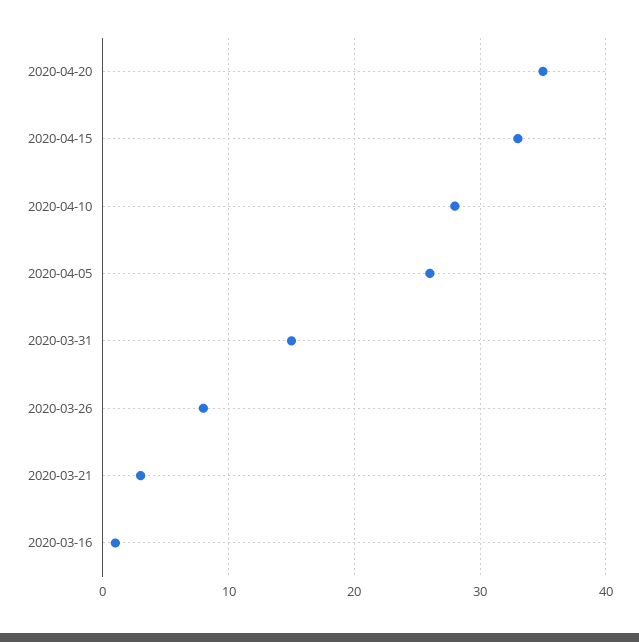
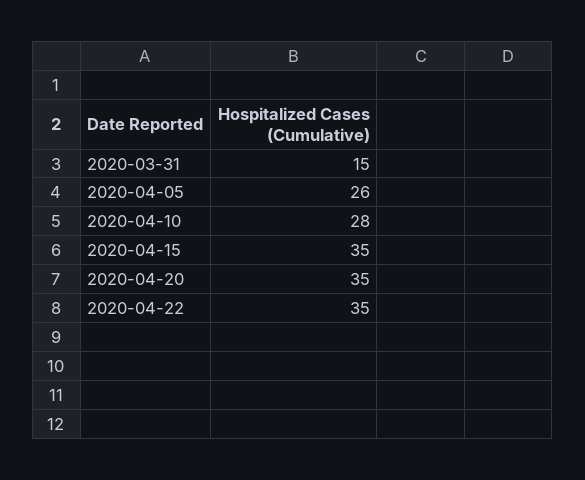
2020-04-15: 33 -> 35
2020-03-26: 8 -> none
2020-03-21: 3 -> none
2020-03-16: 1 -> none
2020-04-22: none -> 35

